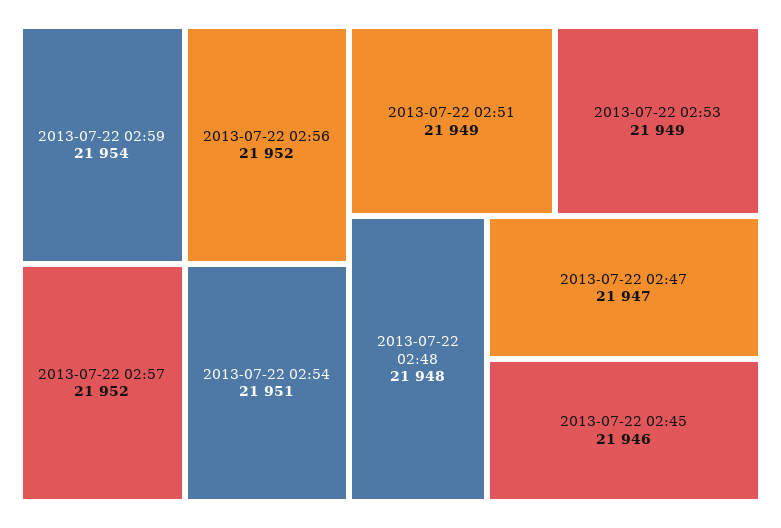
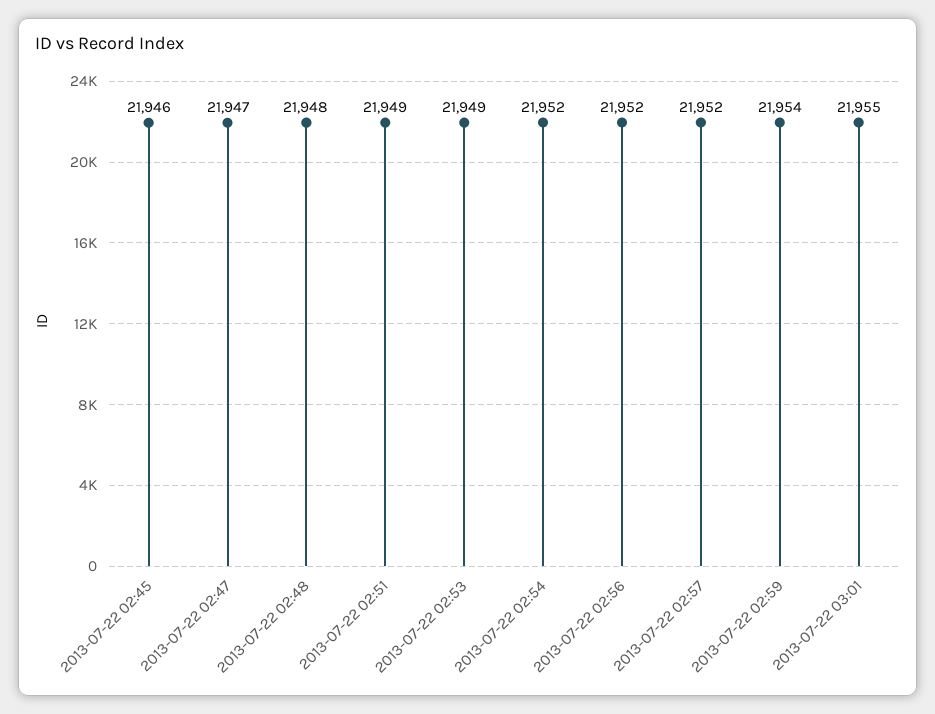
2013-07-22 02:54: 21951 -> 21952
2013-07-22 03:01: none -> 21955

